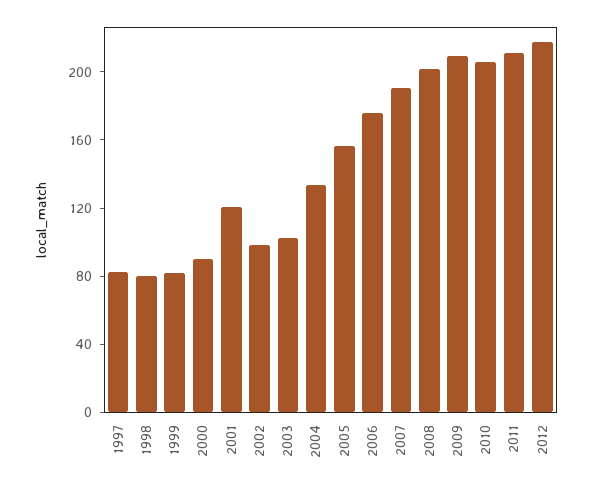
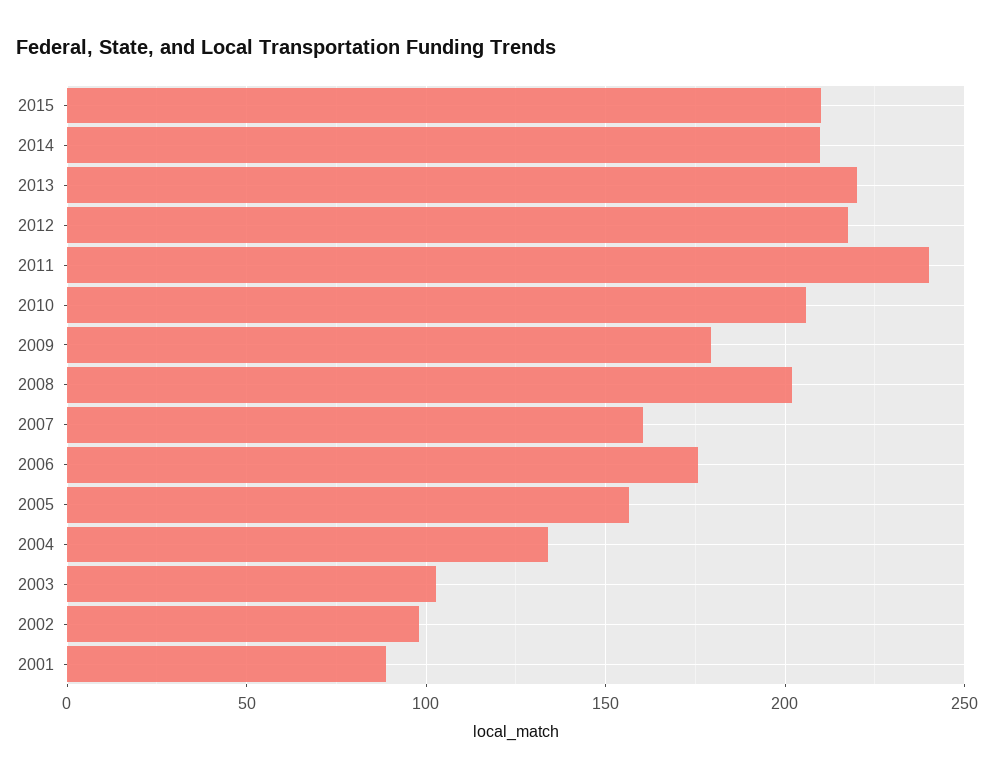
1997: 80 -> none
1998: 80 -> none
1999: 80 -> none
2000: 90 -> none
2001: 120 -> 90
2007: 190 -> 160
2009: 210 -> 180
2011: 210 -> 240
2015: none -> 210
2014: none -> 210
2013: none -> 220

